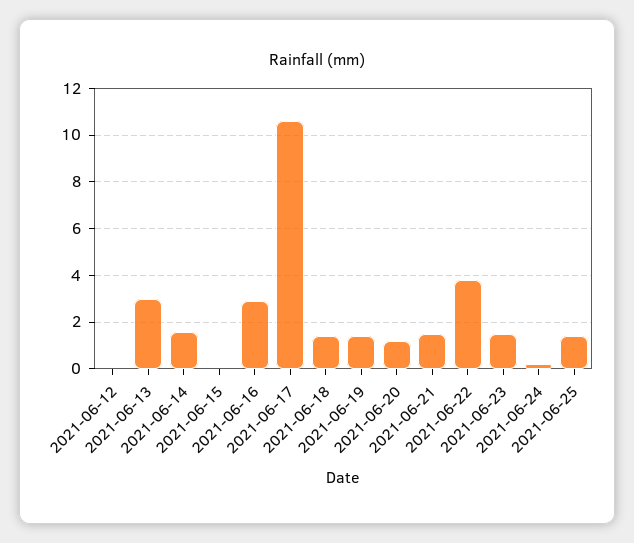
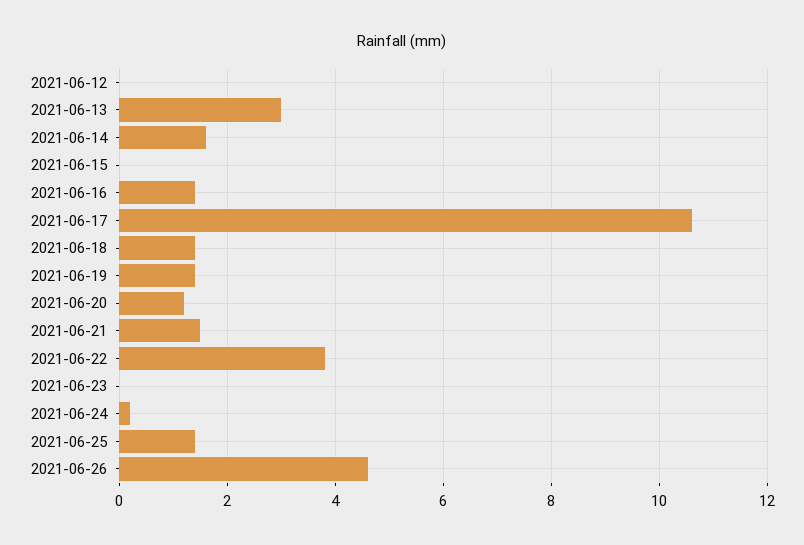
2021-06-16: 3 -> 1.5
2021-06-23: 1.5 -> 0
2021-06-26: none -> 4.5

